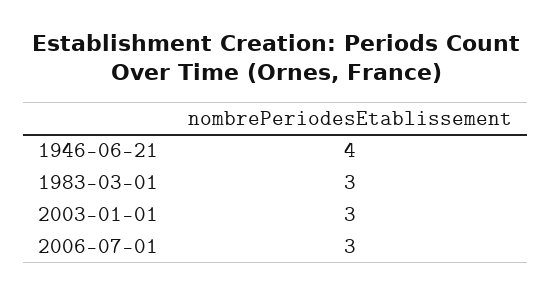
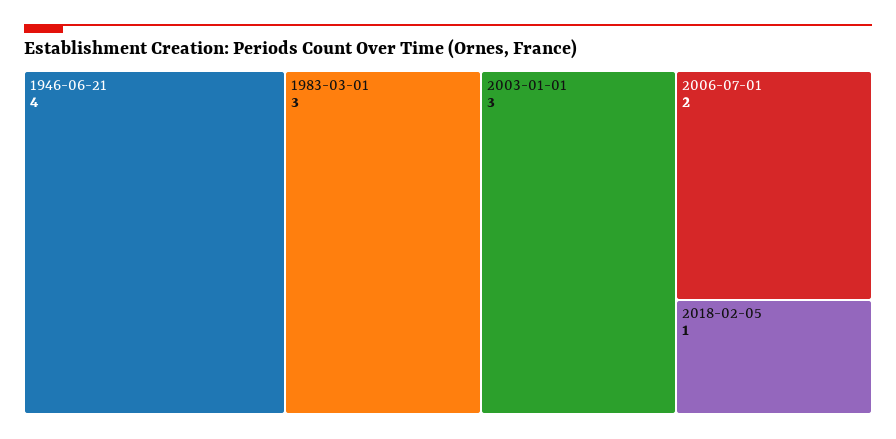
2006-07-01: 3 -> 2
2018-02-05: none -> 1

